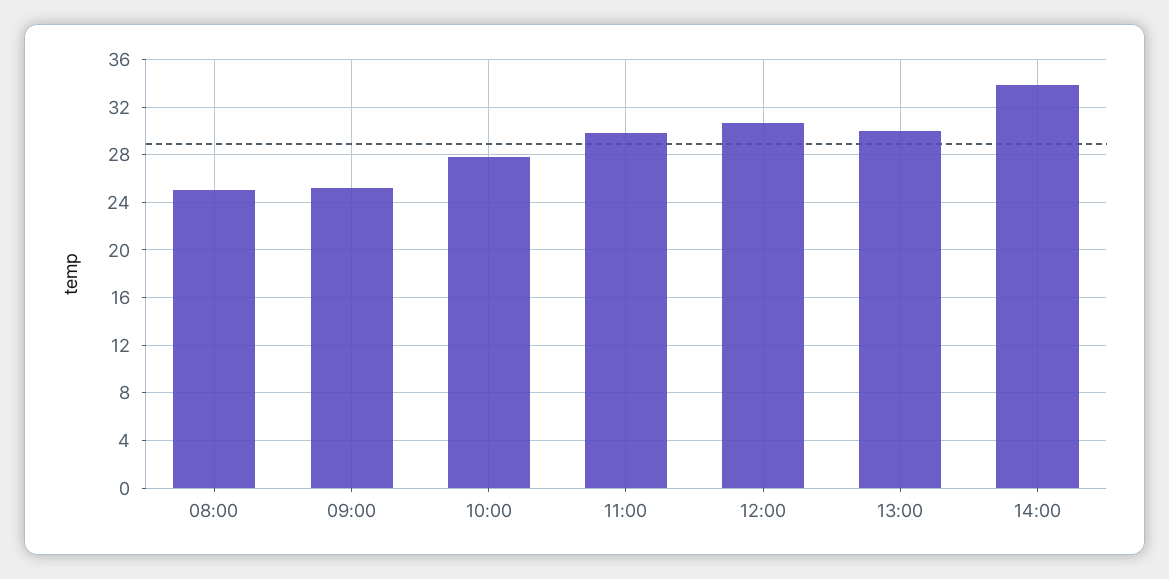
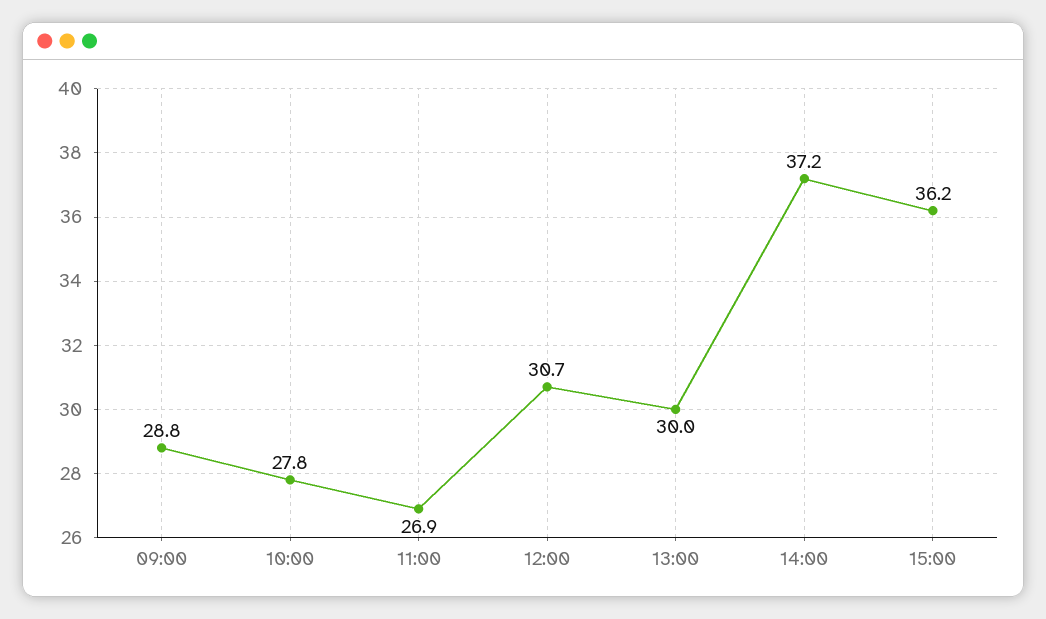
08:00: 25 -> none
09:00: 25 -> 28.8
11:00: 30 -> 26.9
14:00: 34 -> 37.2
15:00: none -> 36.2

